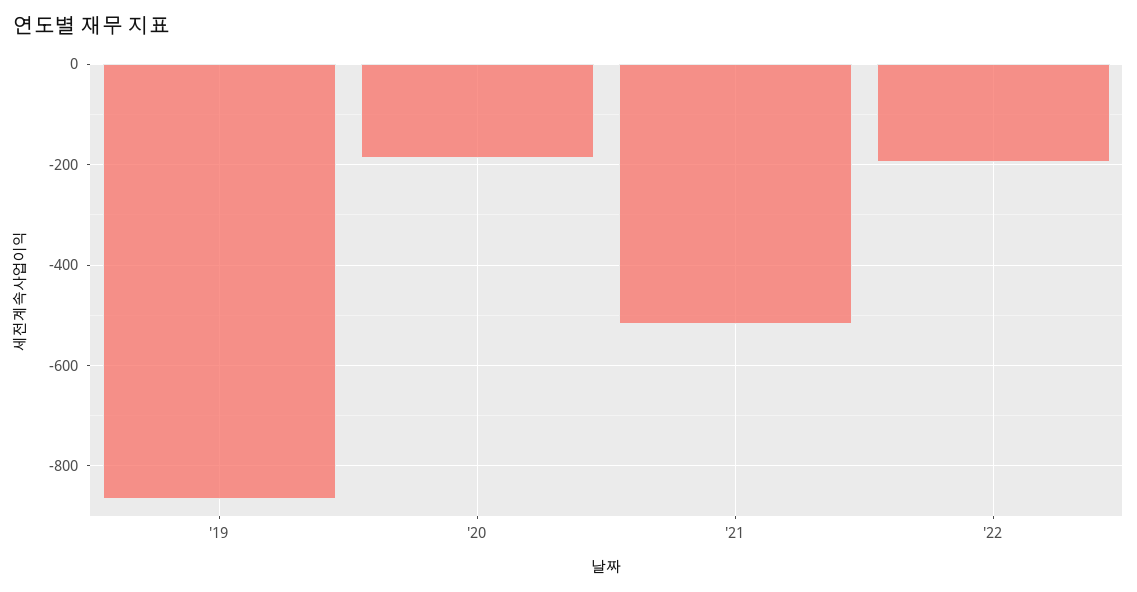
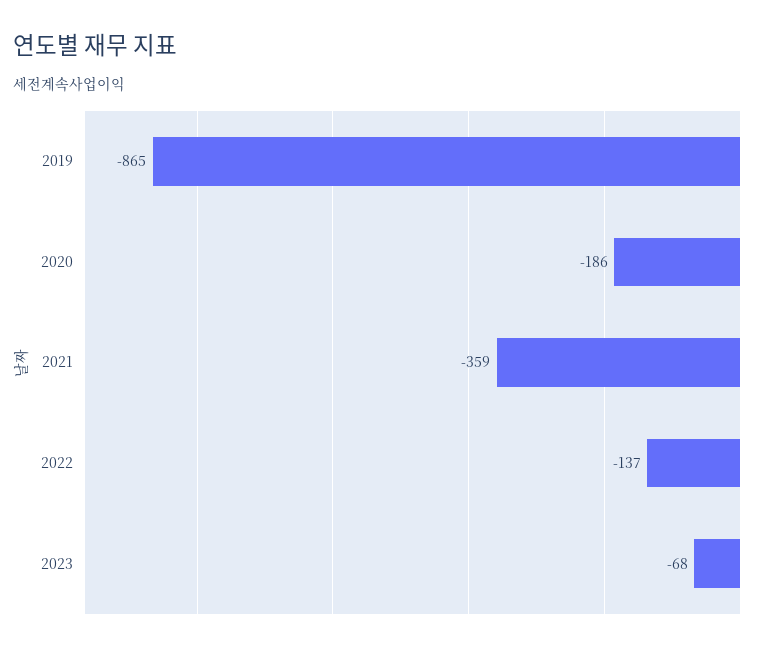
'21: -520 -> -359
'22: -200 -> -137
2023: none -> -68

